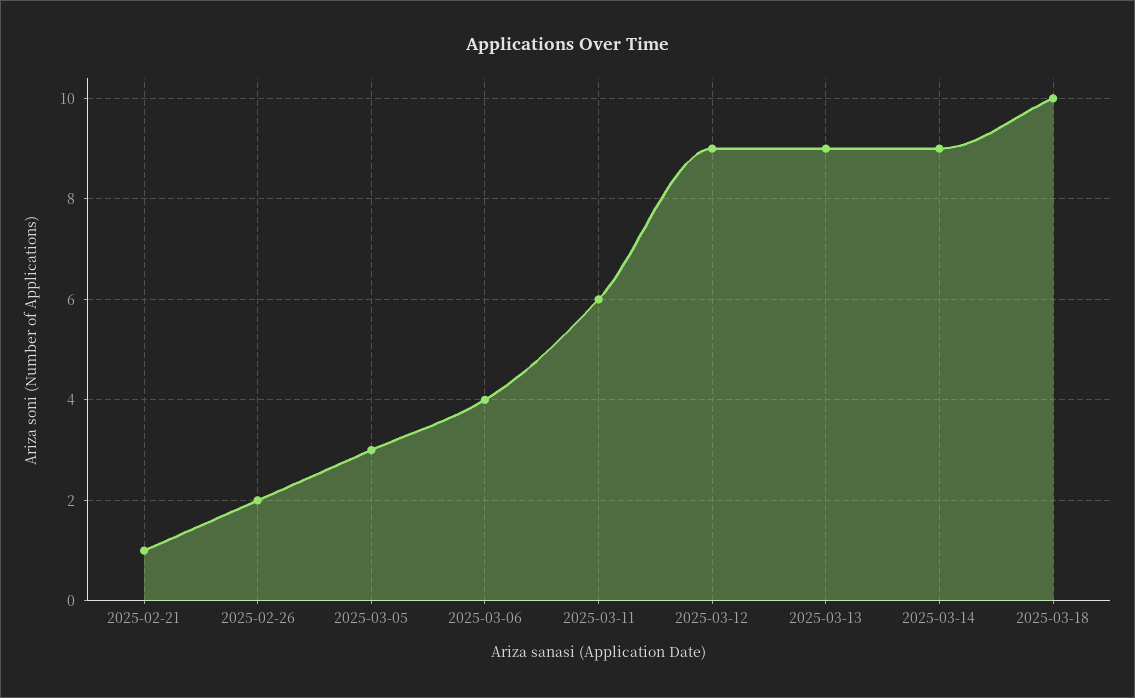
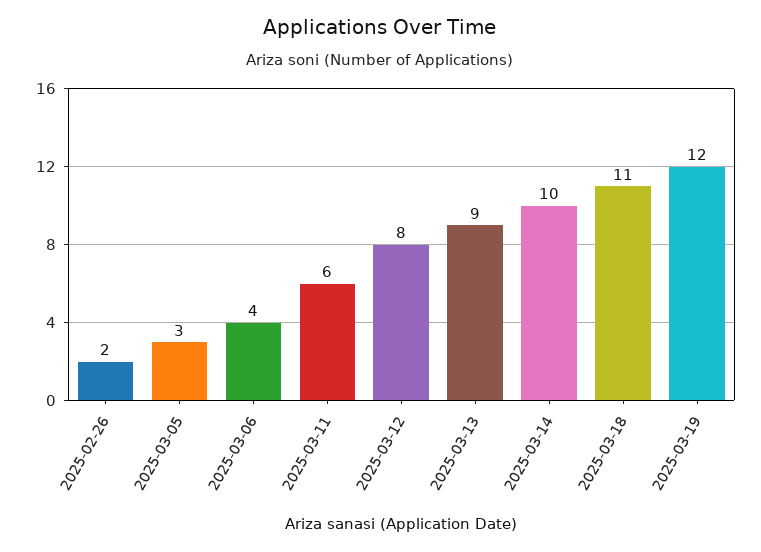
2025-02-21: 1 -> none
2025-03-12: 9 -> 8
2025-03-14: 9 -> 10
2025-03-18: 10 -> 11
2025-03-19: none -> 12

